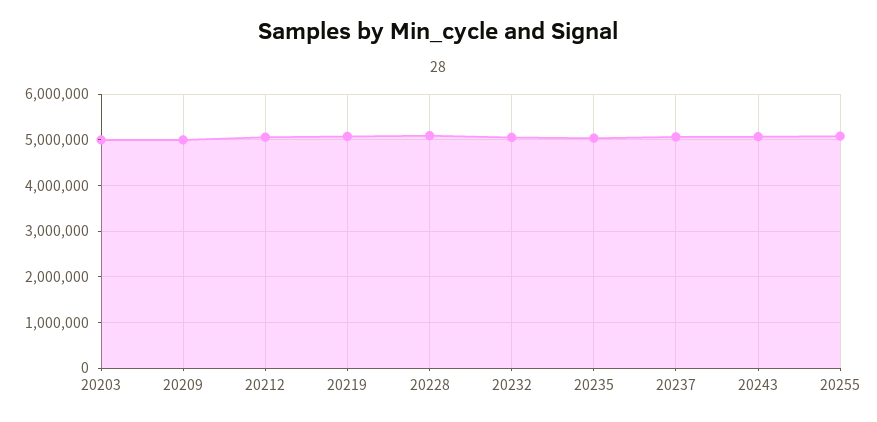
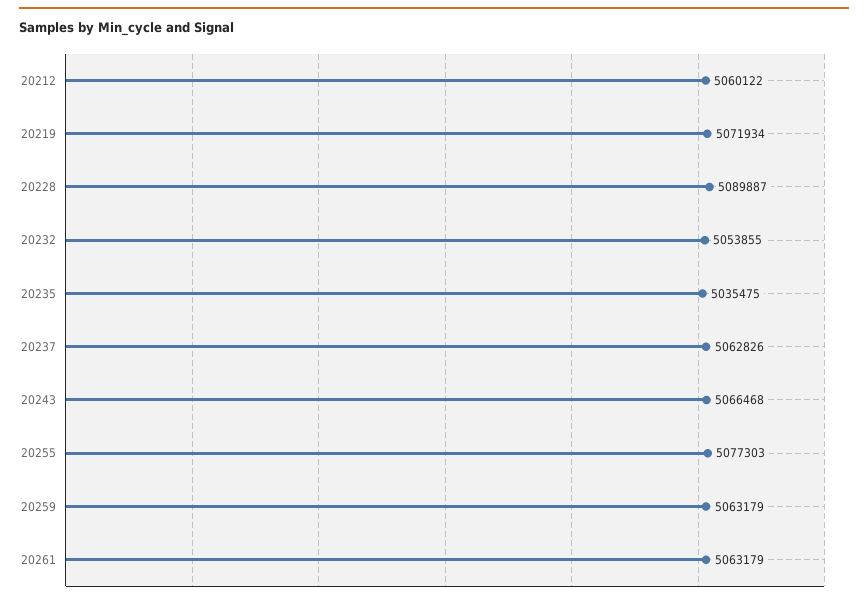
20203: 5000000 -> none
20209: 5000000 -> none
20259: none -> 5063179
20261: none -> 5063179

